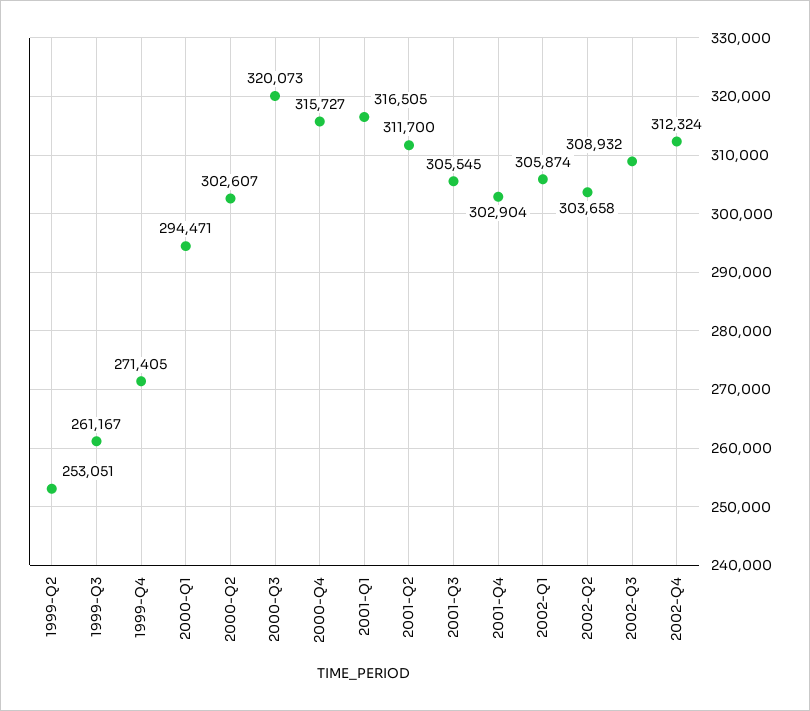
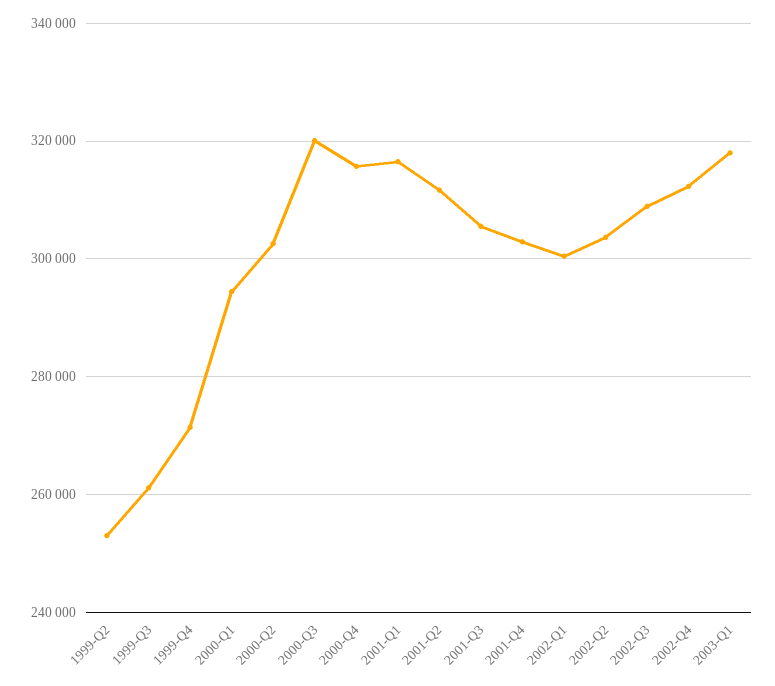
2002-Q1: 305874 -> 300000
2003-Q1: none -> 318000

